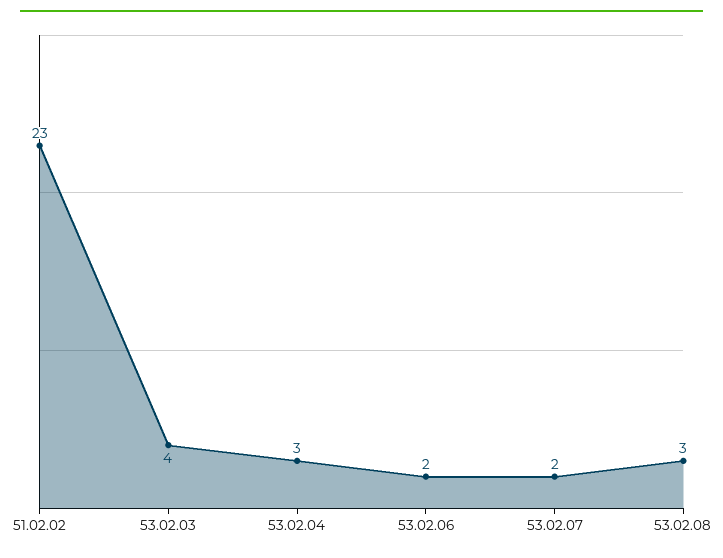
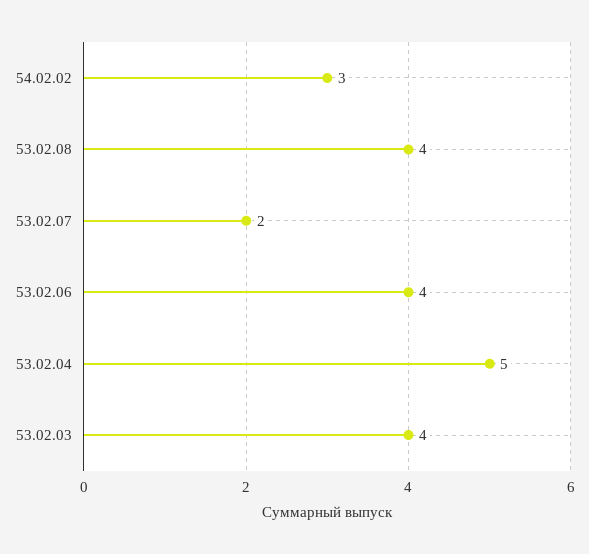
51.02.02: 23 -> none
53.02.04: 3 -> 5
53.02.06: 2 -> 4
53.02.08: 3 -> 4
54.02.02: none -> 3

